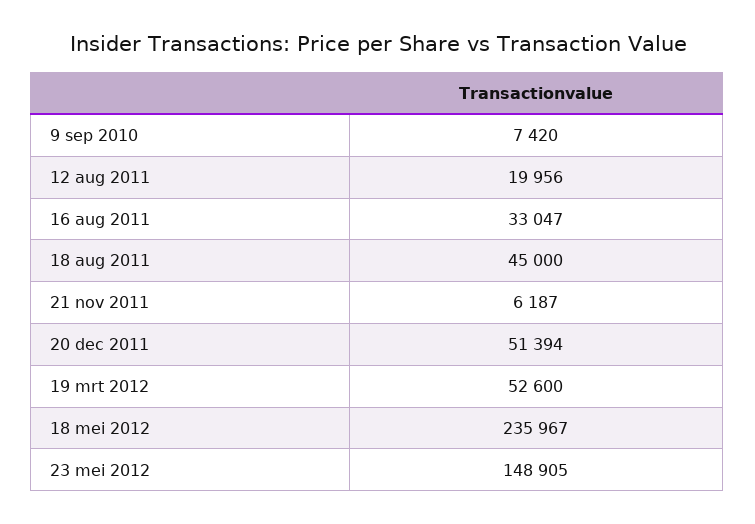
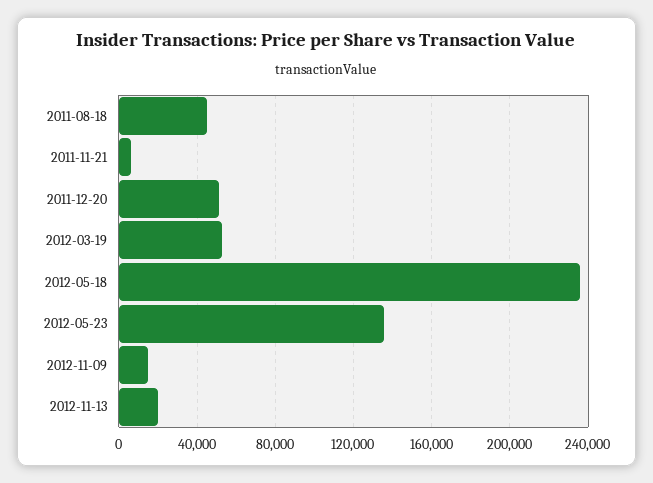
9 sep 2010: 7420 -> none
12 aug 2011: 19956 -> none
16 aug 2011: 33047 -> none
23 mei 2012: 148905 -> 135000
2012-11-09: none -> 15000
2012-11-13: none -> 20000

